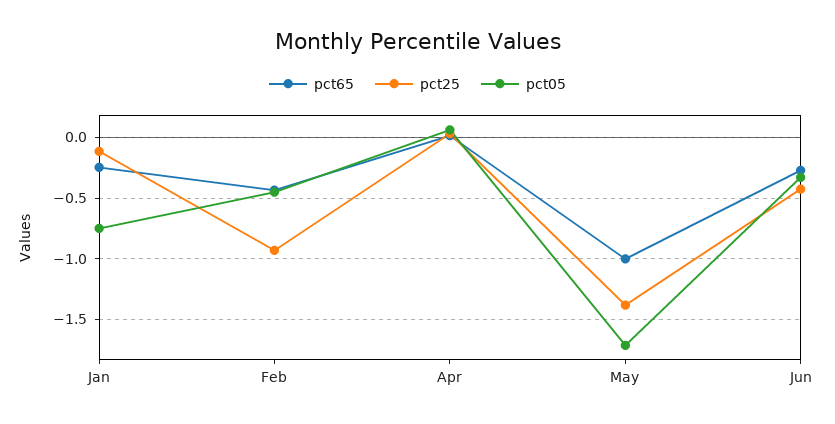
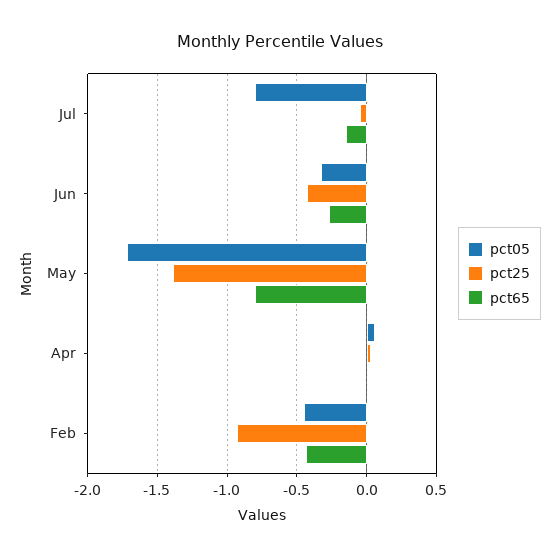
pct65, Jan: -0.25 -> none
pct25, Jan: -0.1 -> none
pct05, Jan: -0.75 -> none
pct65, May: -1 -> -0.8
pct05, Jul: none -> -0.8
pct25, Jul: none -> -0.05
pct65, Jul: none -> -0.15

